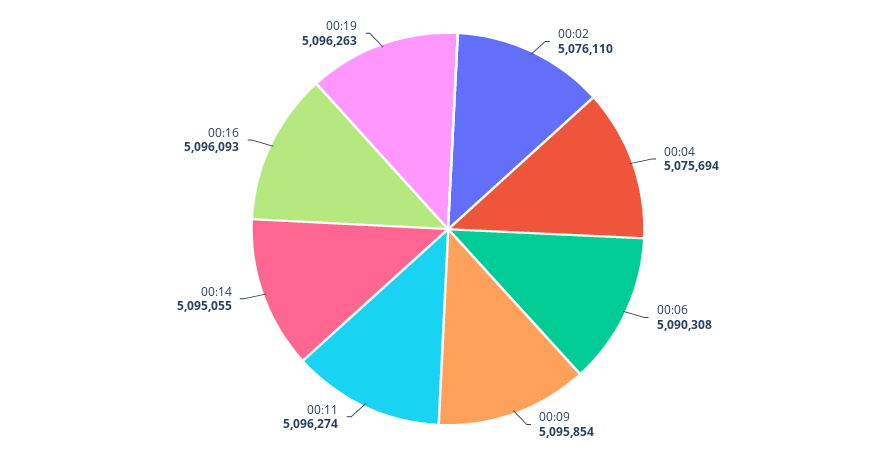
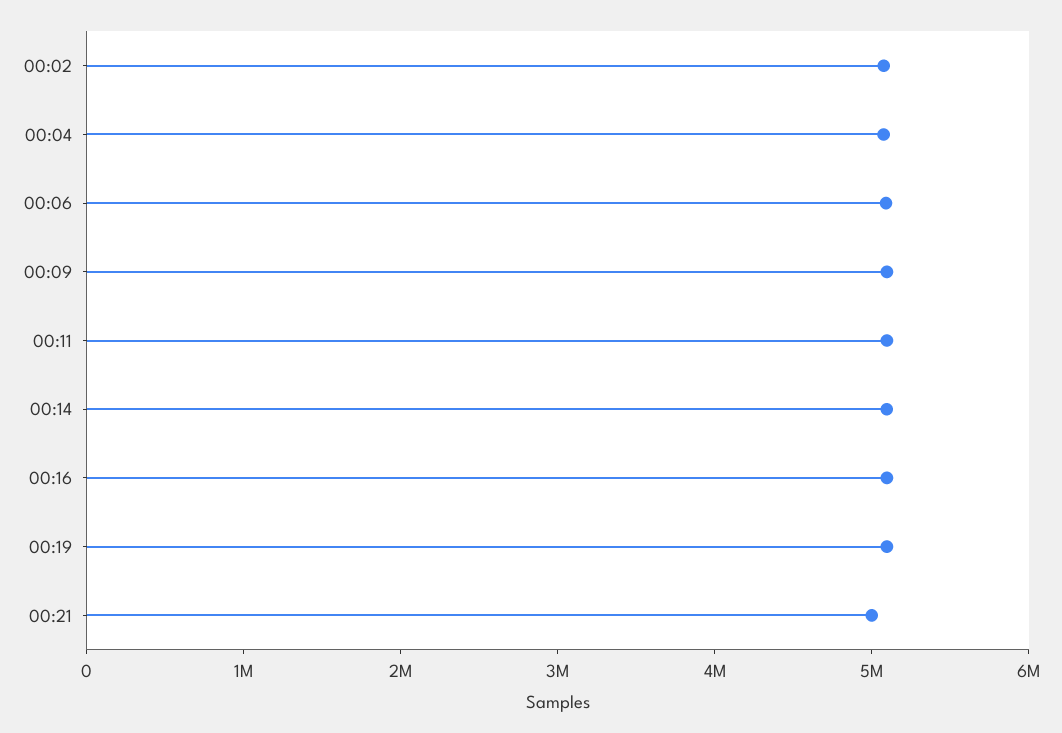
00:21: none -> 5000000

